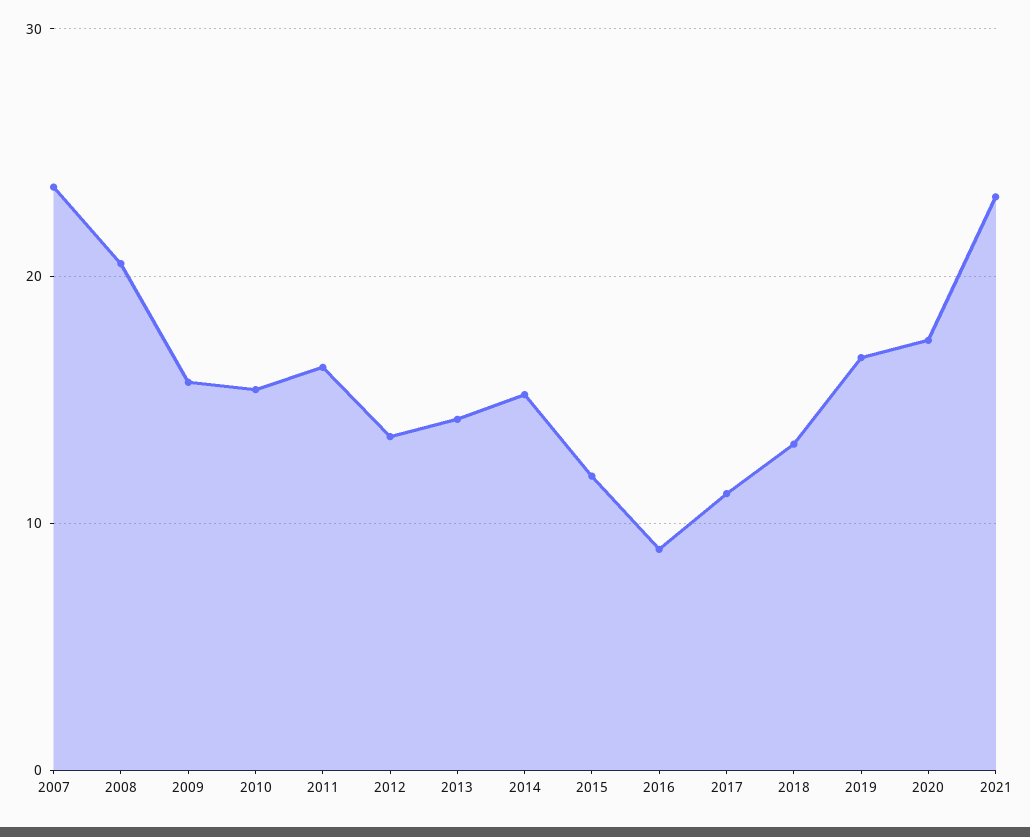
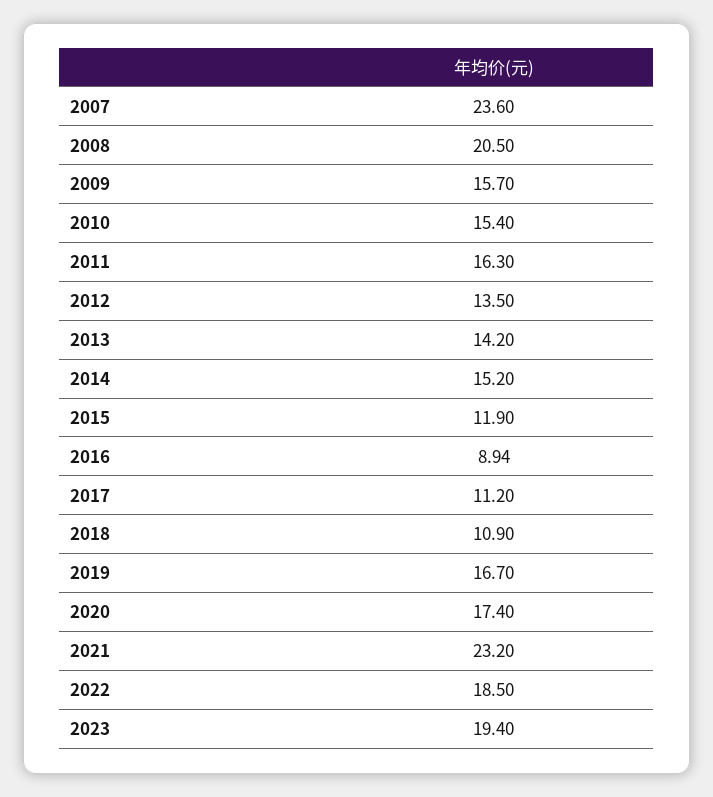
2018: 13 -> 10.9
2022: none -> 18.5
2023: none -> 19.4

